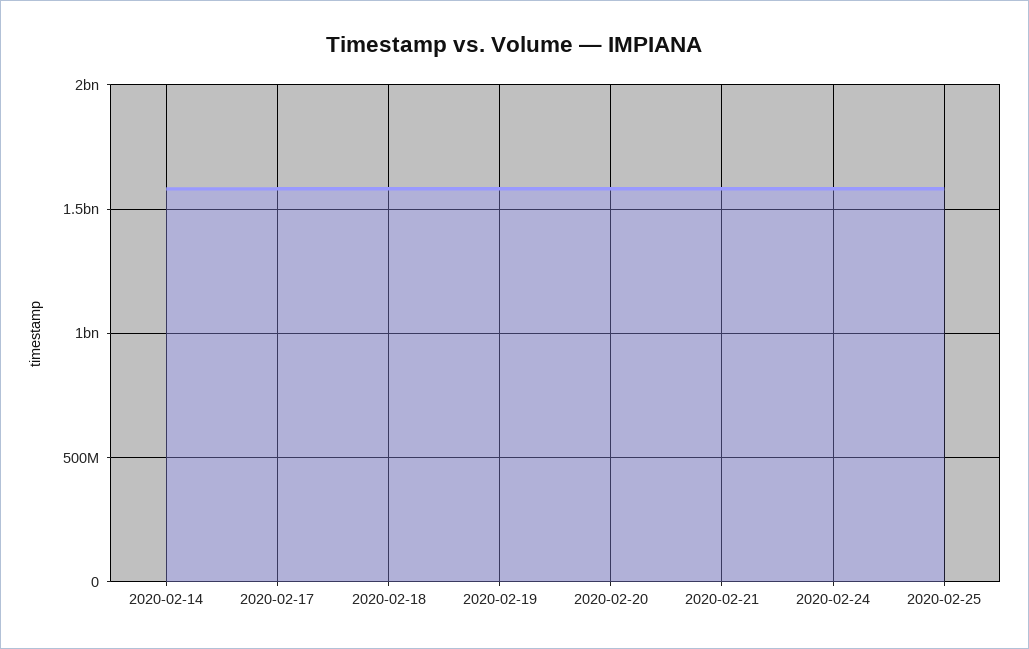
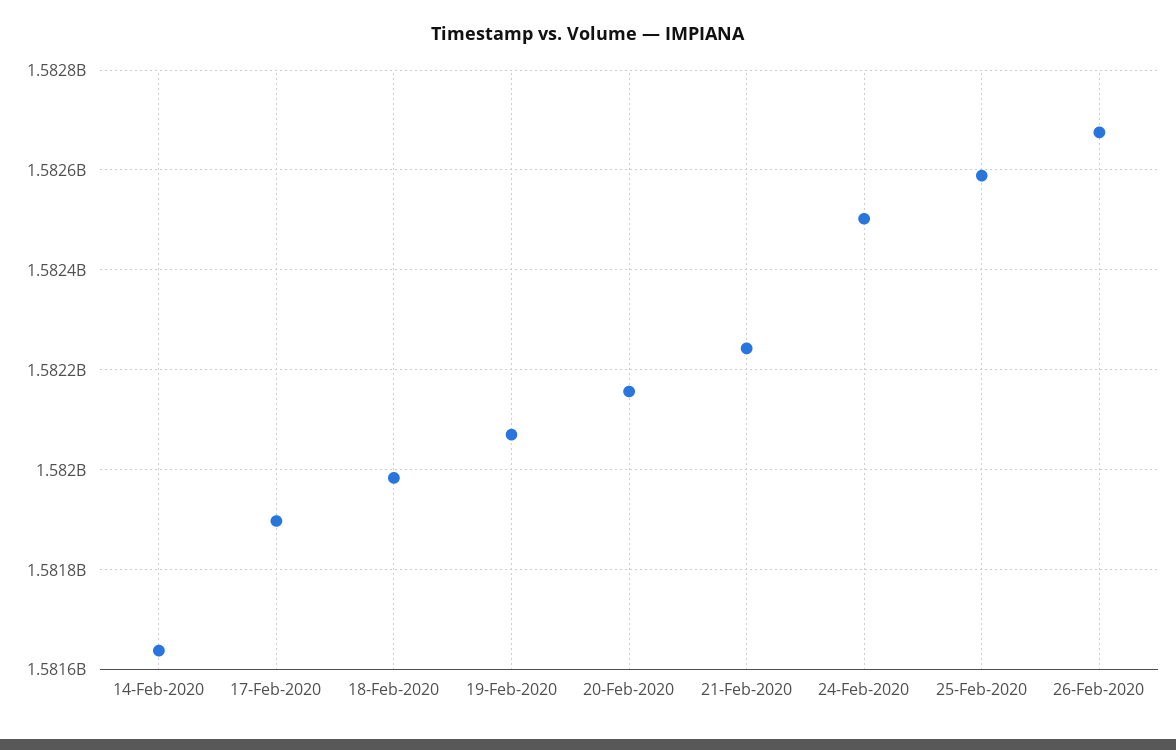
26-Feb-2020: none -> 1582680000

